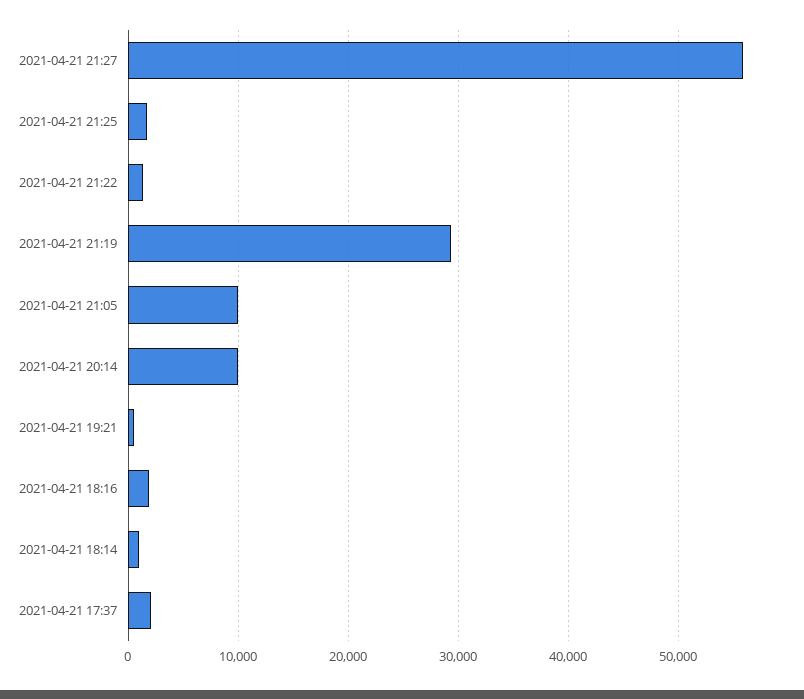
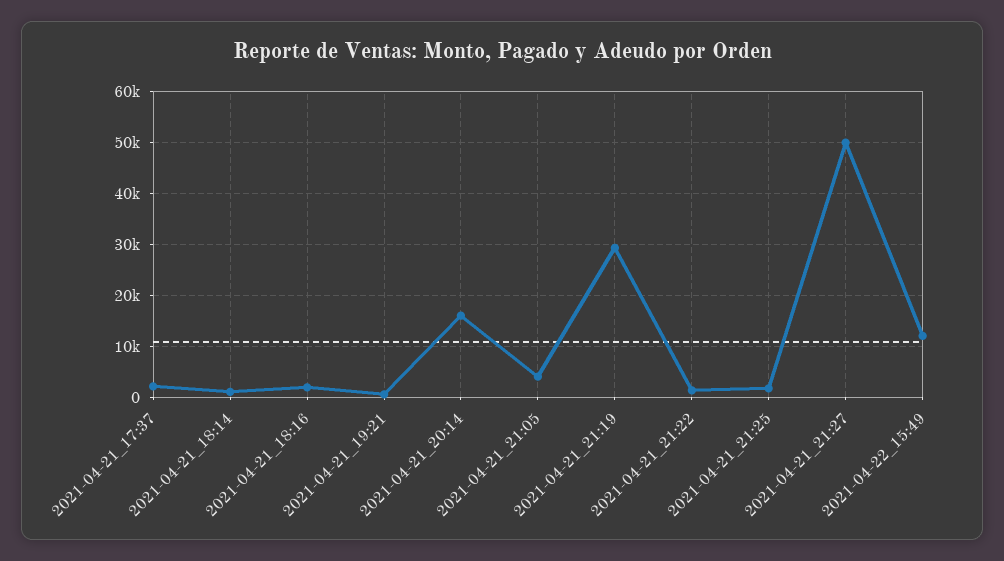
2021-04-21 21:27: 56000 -> 50000
2021-04-21 21:05: 10000 -> 4000
2021-04-21 20:14: 10000 -> 16000
2021-04-22_15:49: none -> 12000

